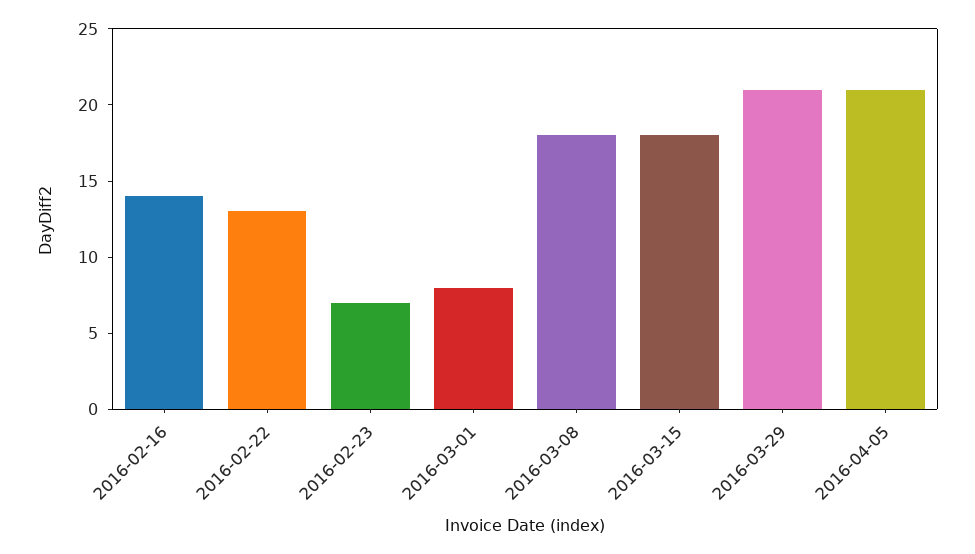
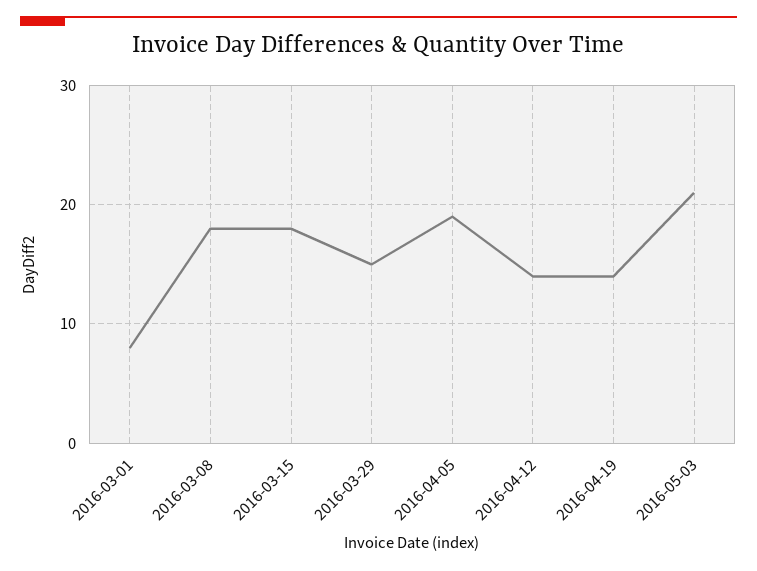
2016-02-16: 14 -> none
2016-02-22: 13 -> none
2016-02-23: 7 -> none
2016-03-29: 21 -> 15
2016-04-05: 21 -> 19
2016-04-12: none -> 14
2016-04-19: none -> 14
2016-05-03: none -> 21

